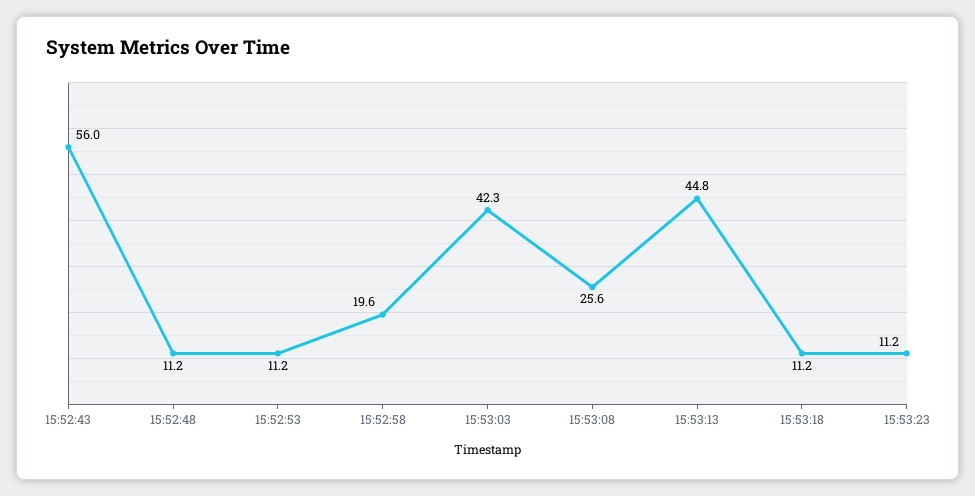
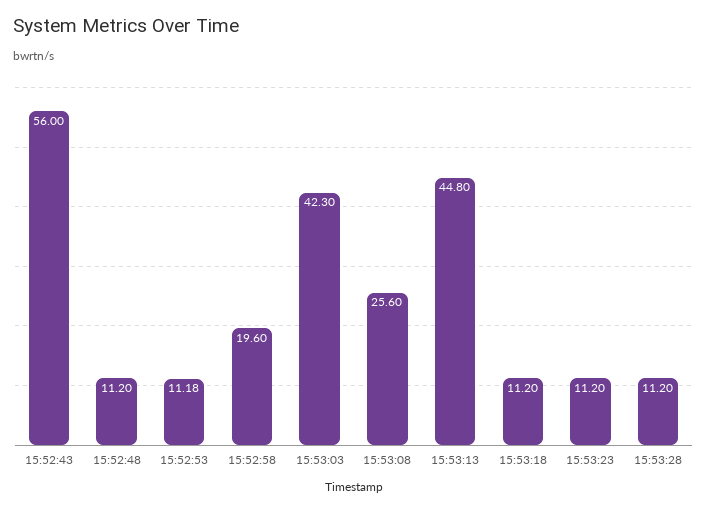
15:53:28: none -> 11.2

